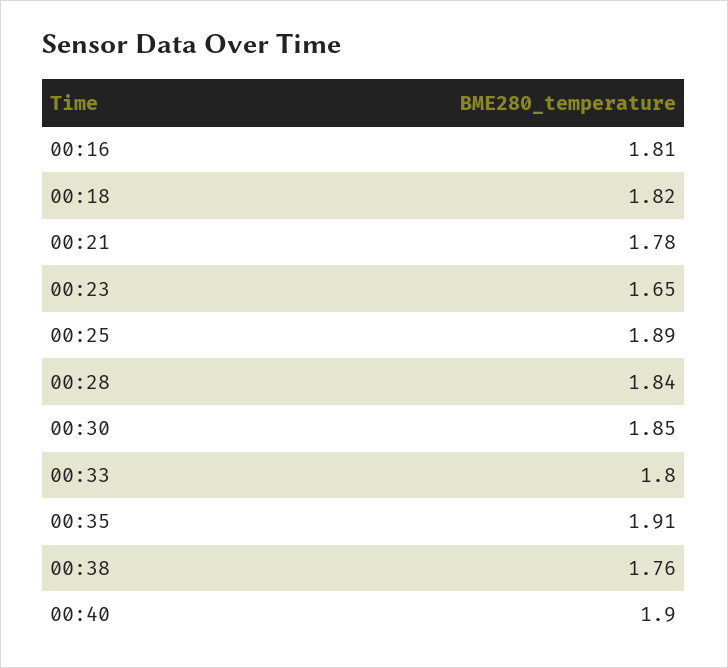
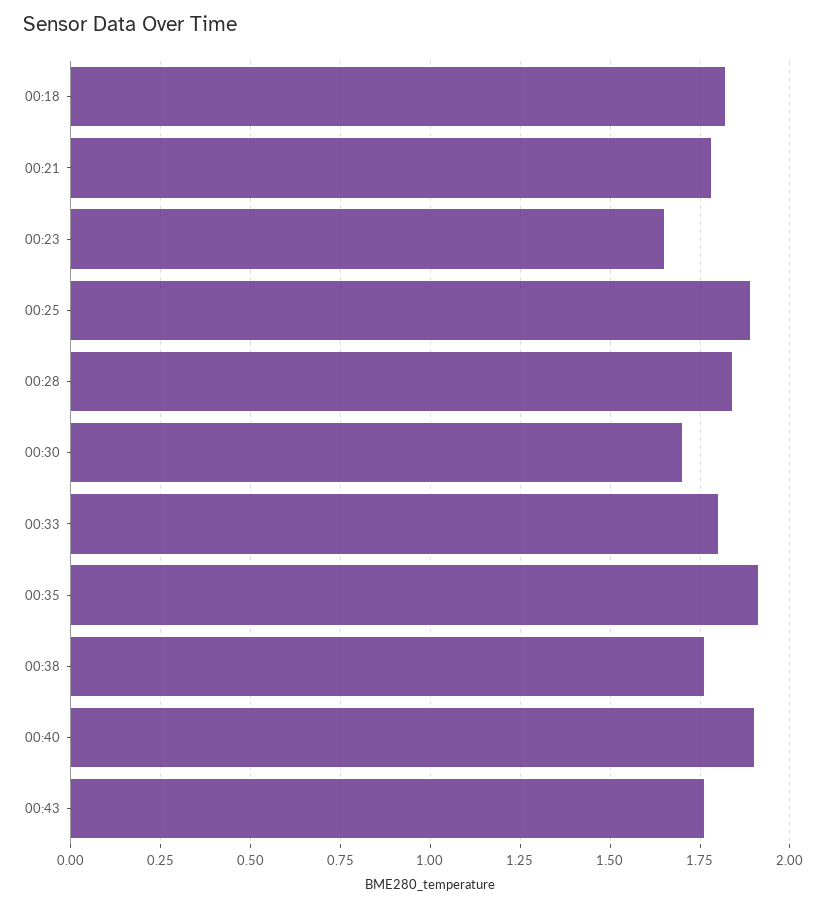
00:16: 1.81 -> none
00:30: 1.85 -> 1.7
00:43: none -> 1.75

